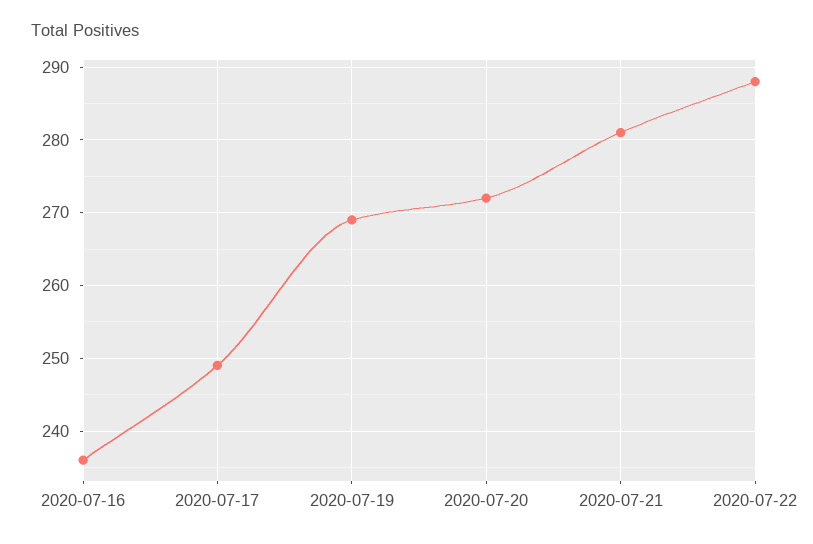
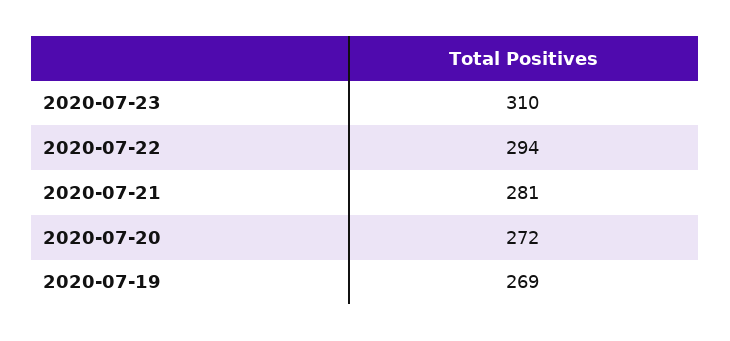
2020-07-16: 236 -> none
2020-07-17: 249 -> none
2020-07-22: 288 -> 294
2020-07-23: none -> 310

